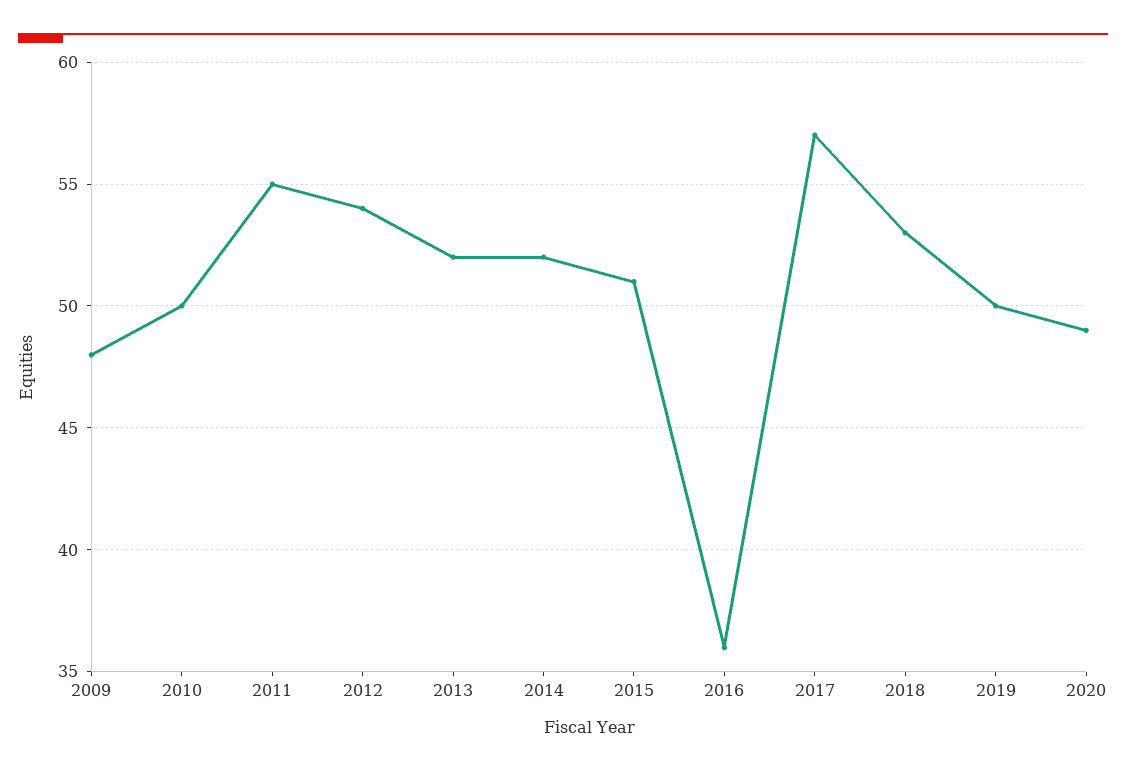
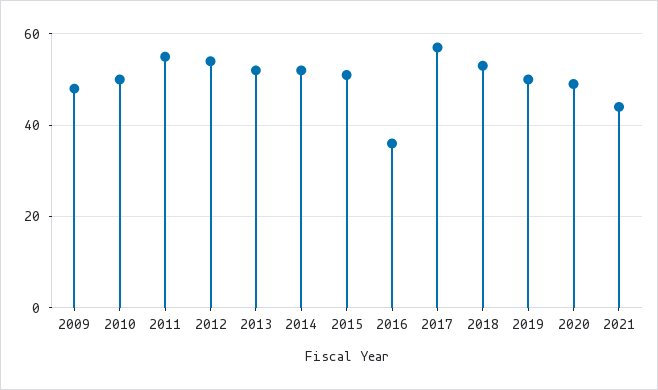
2021: none -> 45

